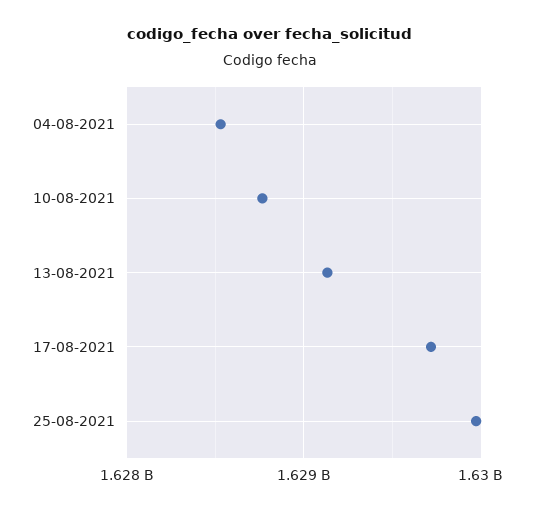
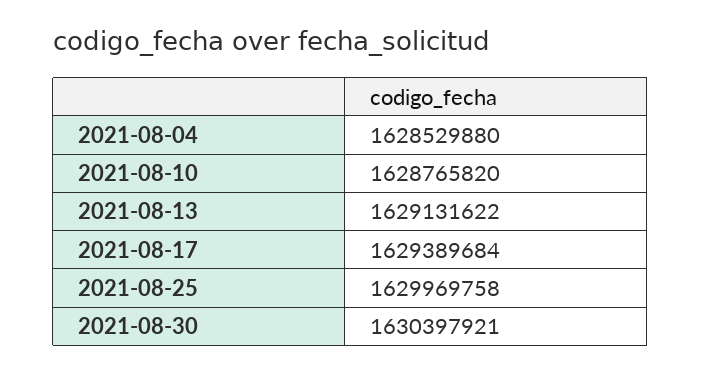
17-08-2021: 1629700000 -> 1629389684
2021-08-30: none -> 1630397921

